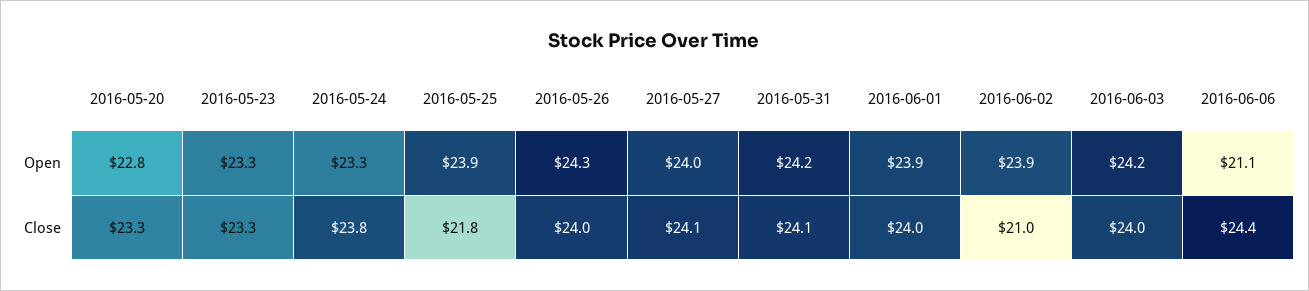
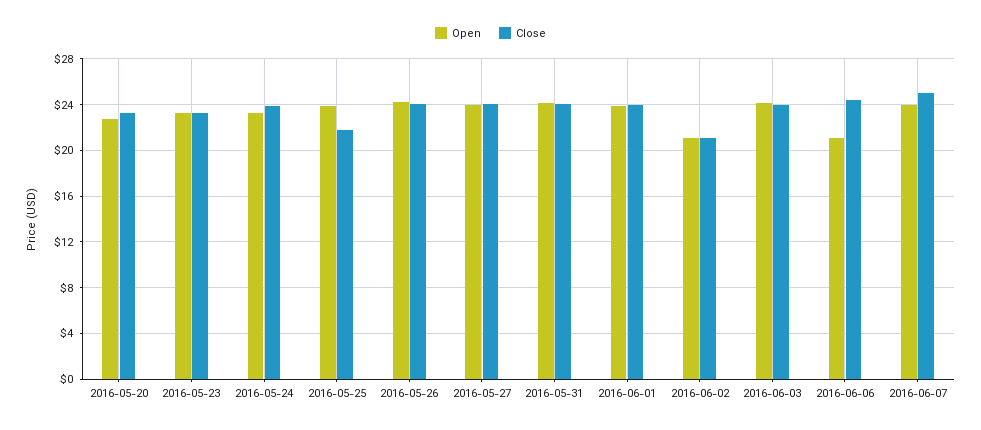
Open, 2016-06-02: 23.9 -> 21
Open, 2016-06-07: none -> 24
Close, 2016-06-07: none -> 25

